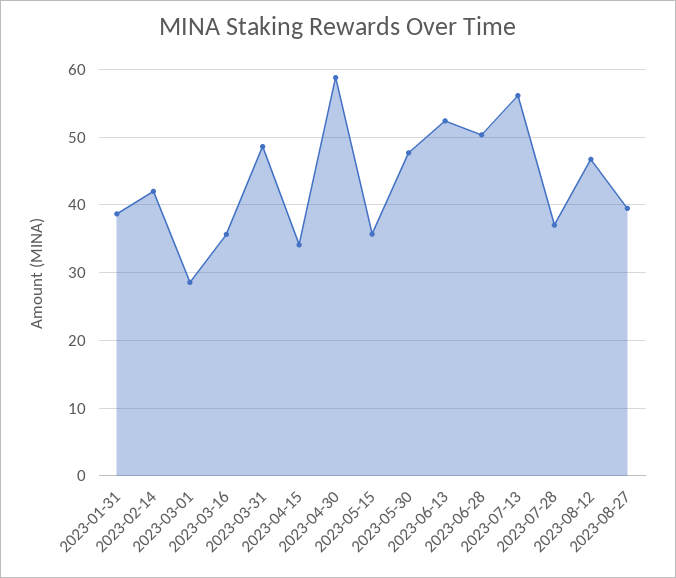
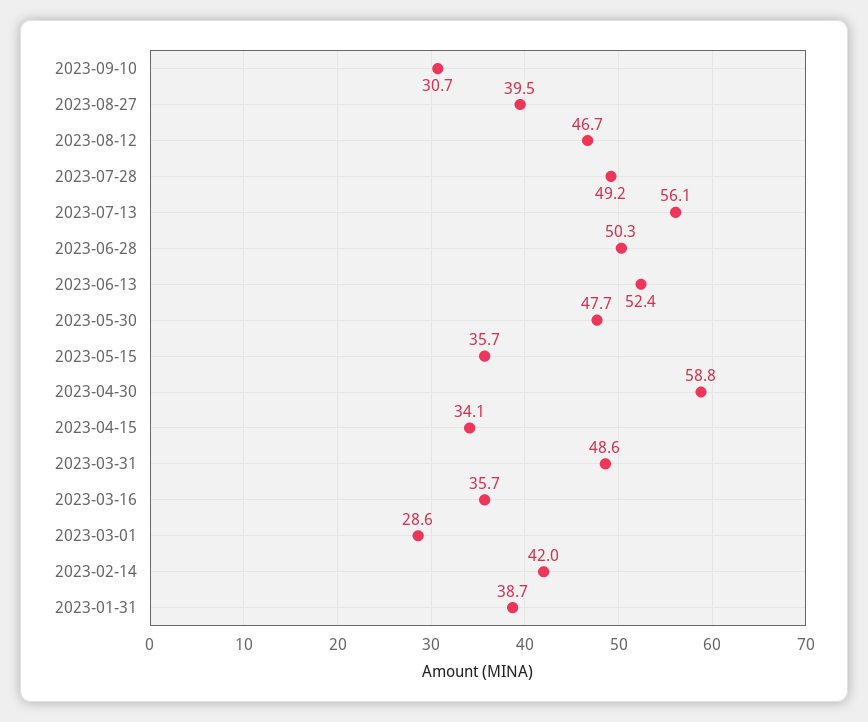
2023-07-28: 37 -> 49.2
2023-09-10: none -> 30.7

